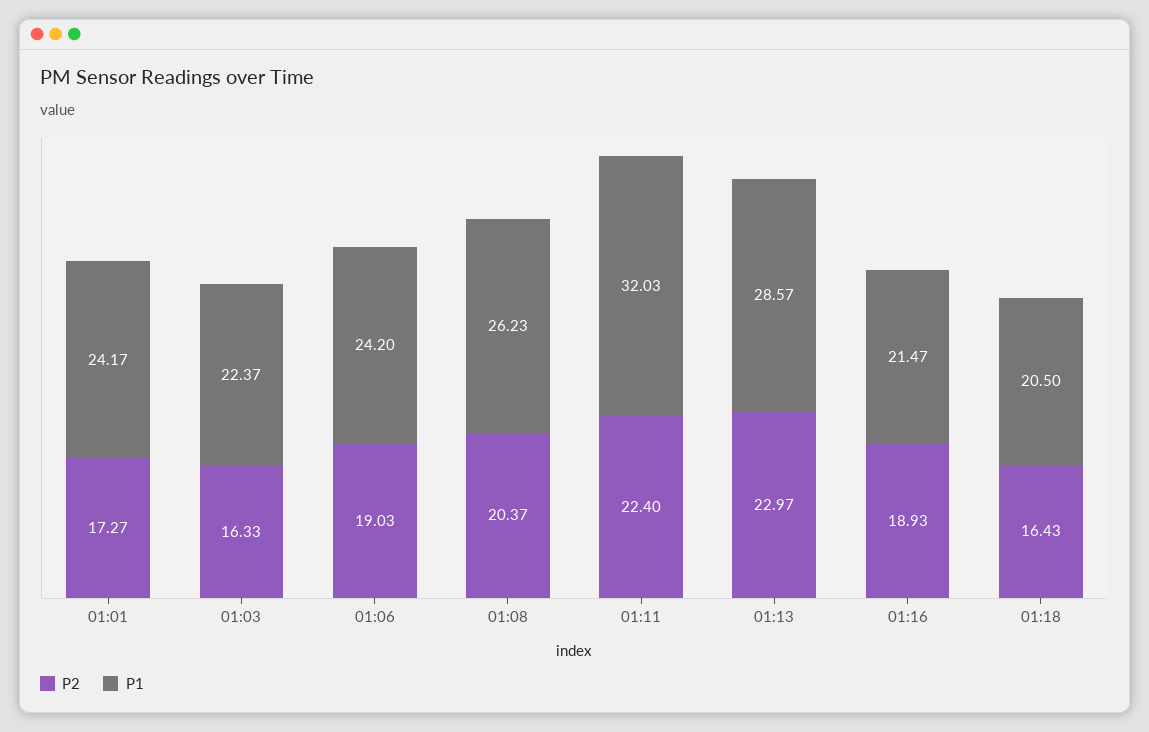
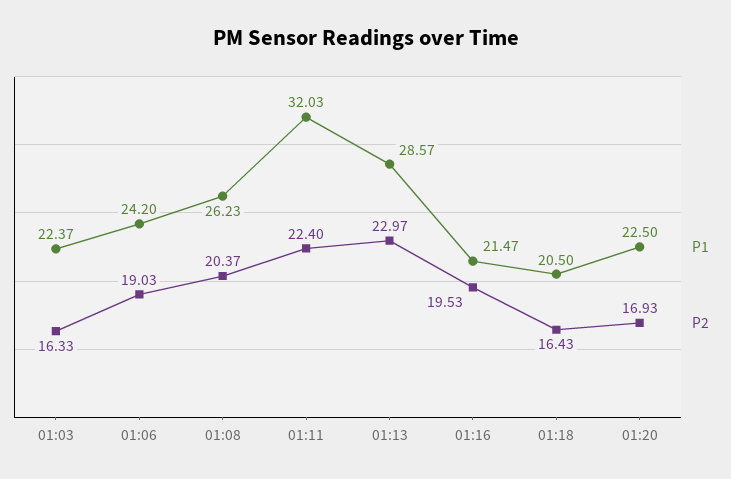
P2, 01:01: 17.27 -> none
P1, 01:01: 24.17 -> none
P2, 01:16: 18.93 -> 19.53
P1, 01:20: none -> 22.5
P2, 01:20: none -> 16.93

